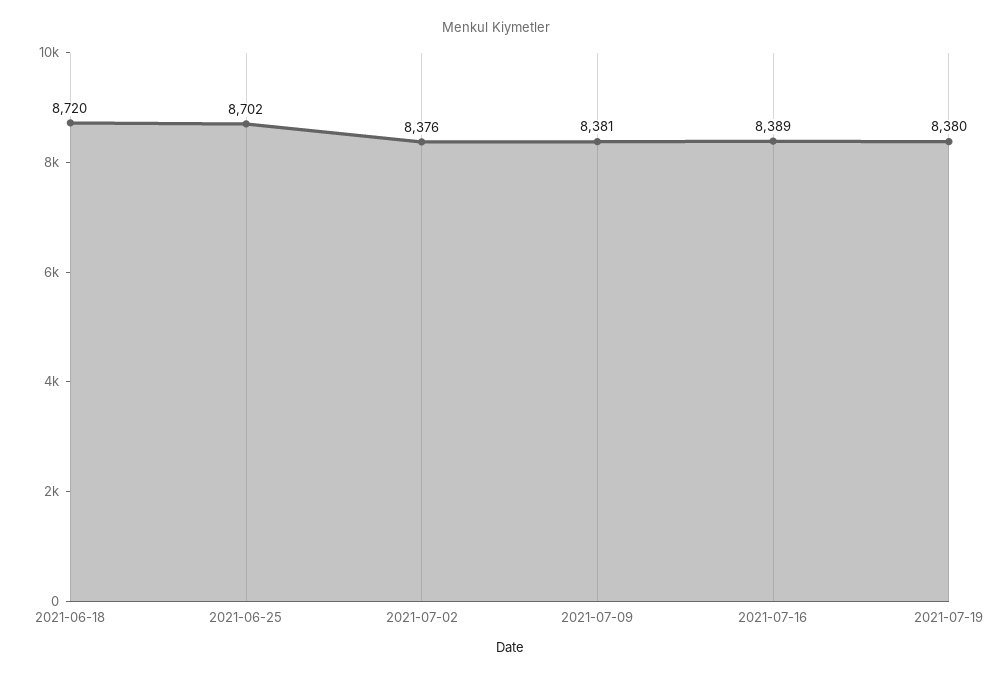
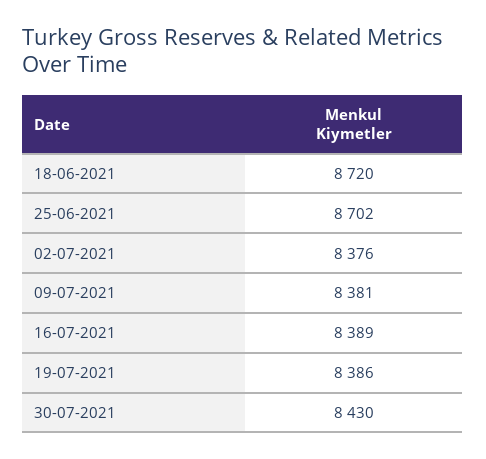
2021-07-19: 8380 -> 8386
30-07-2021: none -> 8430

